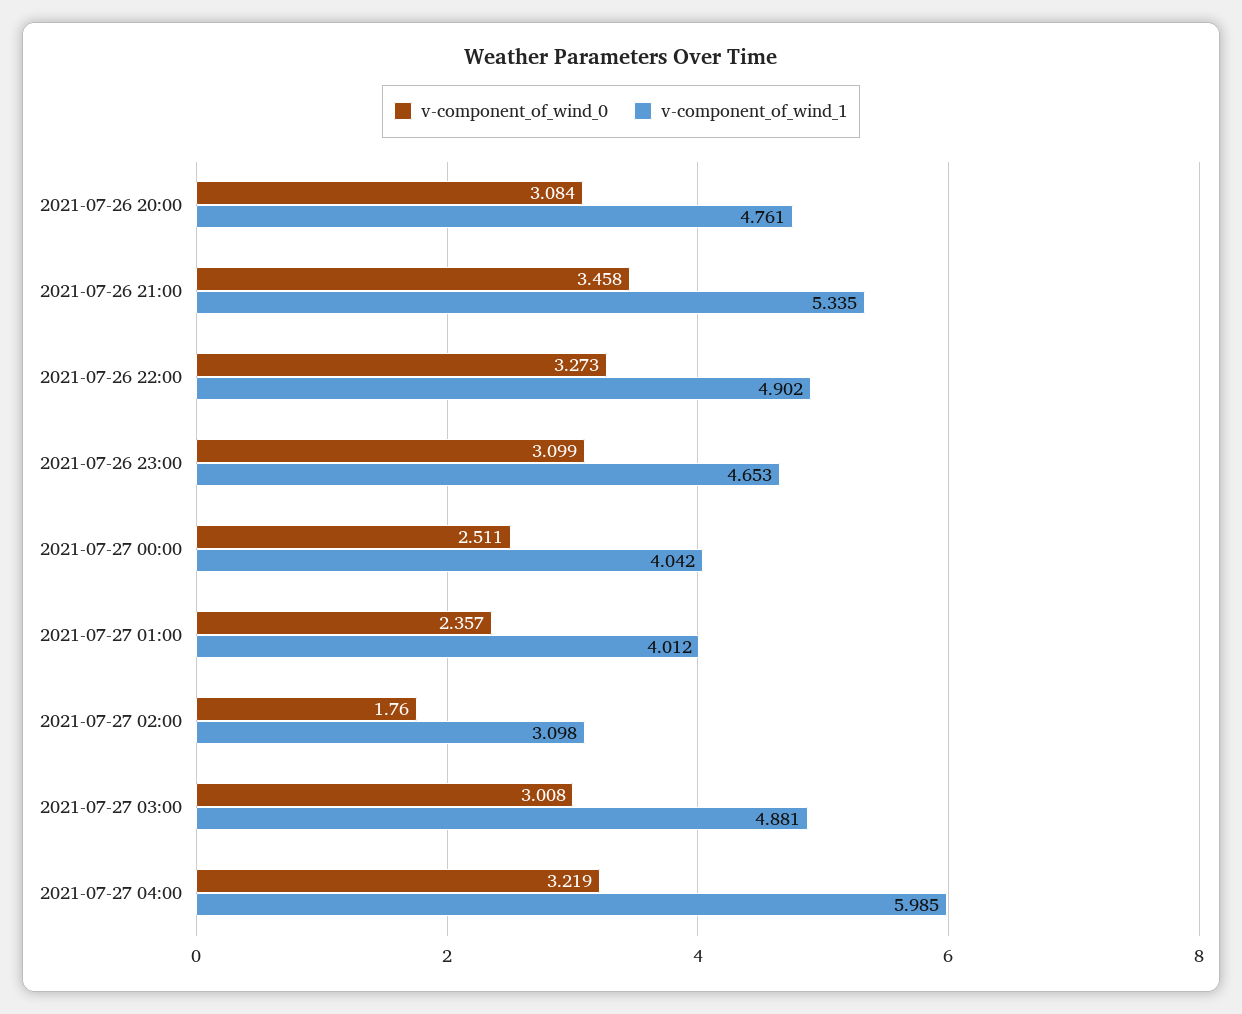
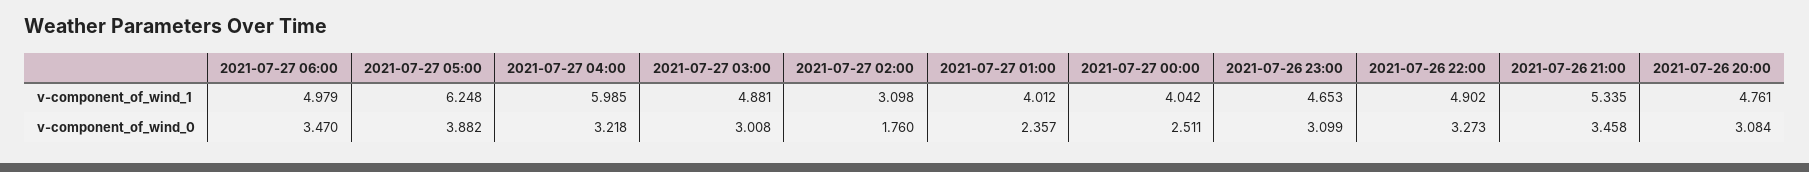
v-component_of_wind_0, 2021-07-27 04:00: 3.219 -> 3.218
v-component_of_wind_1, 2021-07-27 06:00: none -> 4.979
v-component_of_wind_1, 2021-07-27 05:00: none -> 6.248
v-component_of_wind_0, 2021-07-27 06:00: none -> 3.47
v-component_of_wind_0, 2021-07-27 05:00: none -> 3.882

